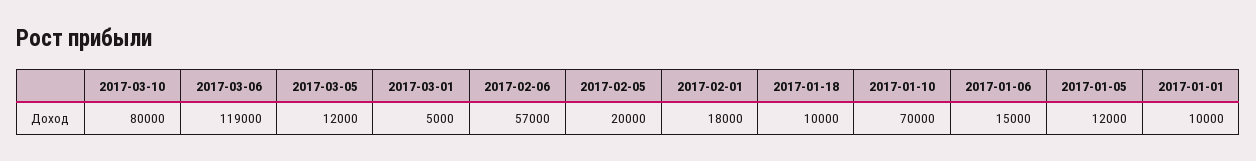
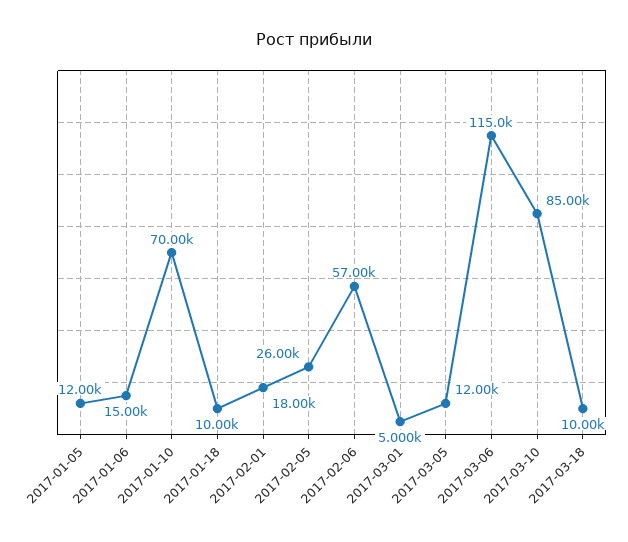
2017-03-10: 80000 -> 85000
2017-03-06: 119000 -> 115000
2017-02-05: 20000 -> 26000
2017-01-01: 10000 -> none
2017-03-18: none -> 10000

